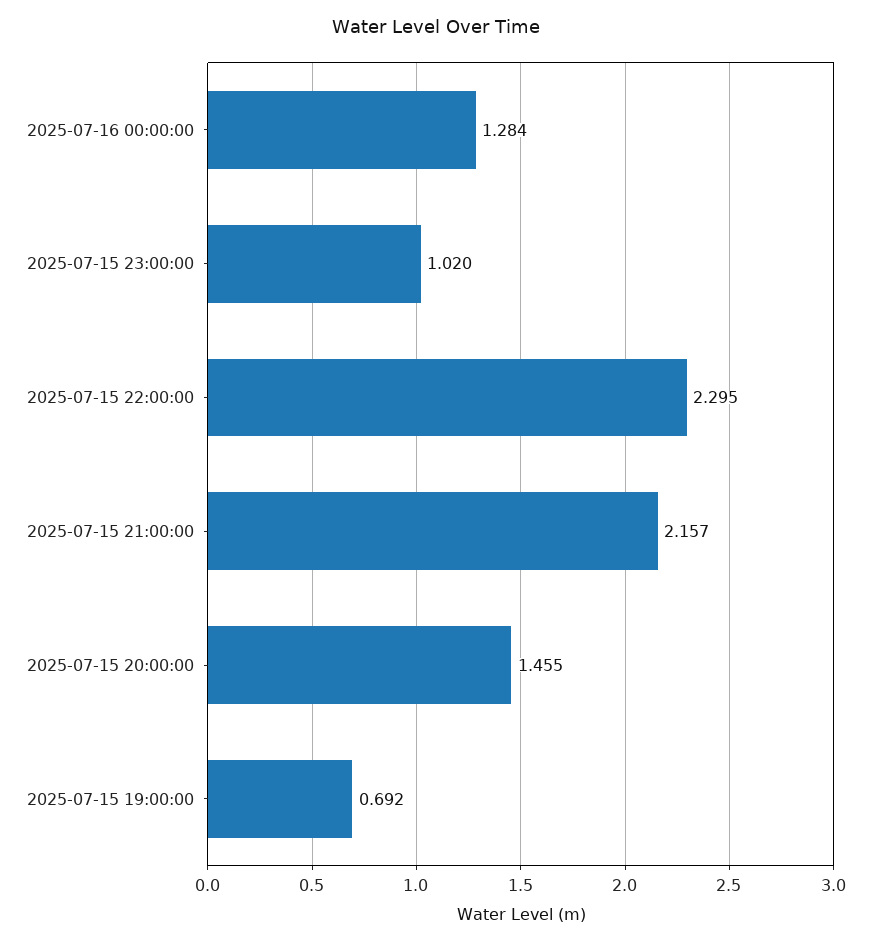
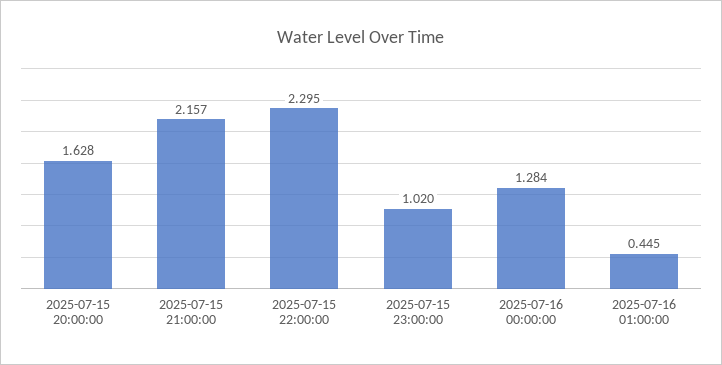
2025-07-15 20:00:00: 1.455 -> 1.628
2025-07-15 19:00:00: 0.692 -> none
2025-07-16 01:00:00: none -> 0.445

